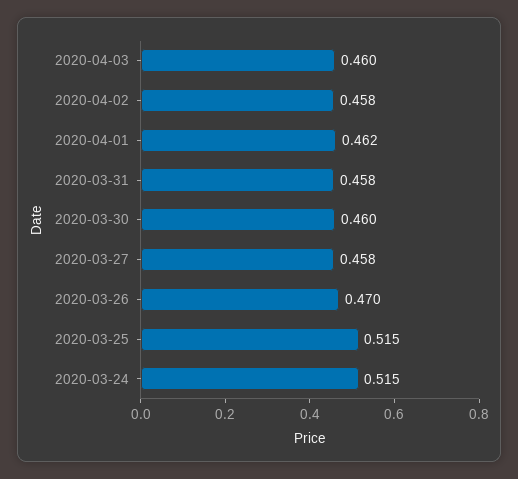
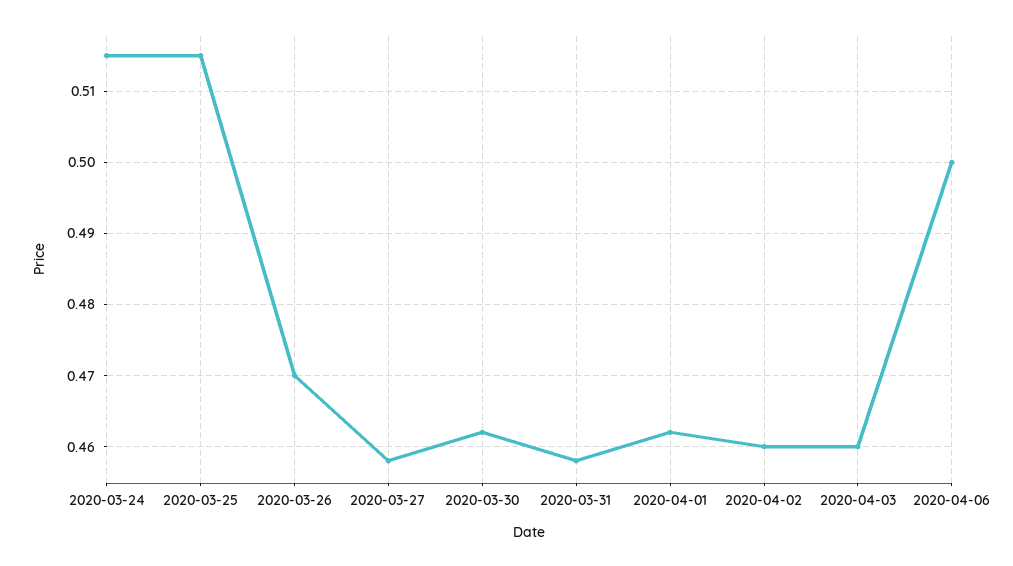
2020-04-02: 0.458 -> 0.46
2020-03-30: 0.46 -> 0.462
2020-04-06: none -> 0.5

